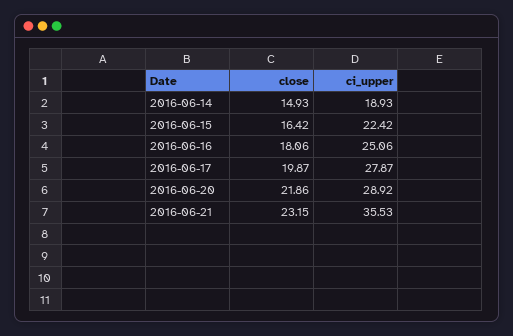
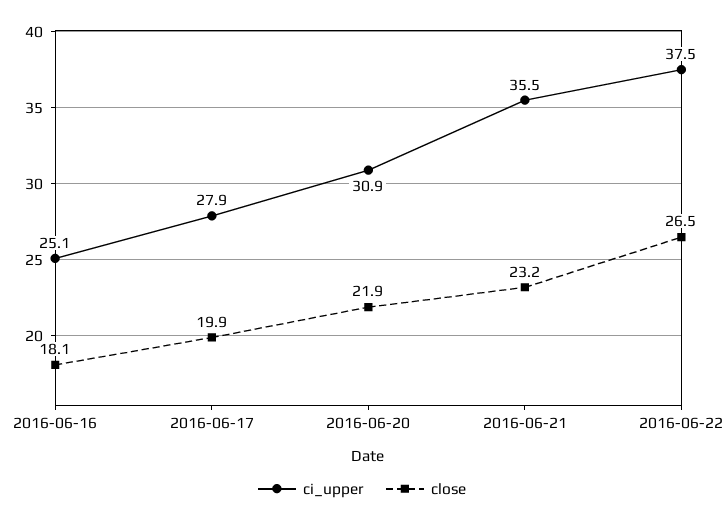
close, 2016-06-14: 14.93 -> none
ci_upper, 2016-06-14: 18.93 -> none
close, 2016-06-15: 16.42 -> none
ci_upper, 2016-06-15: 22.42 -> none
ci_upper, 2016-06-20: 28.92 -> 30.9
ci_upper, 2016-06-22: none -> 37.5
close, 2016-06-22: none -> 26.5

